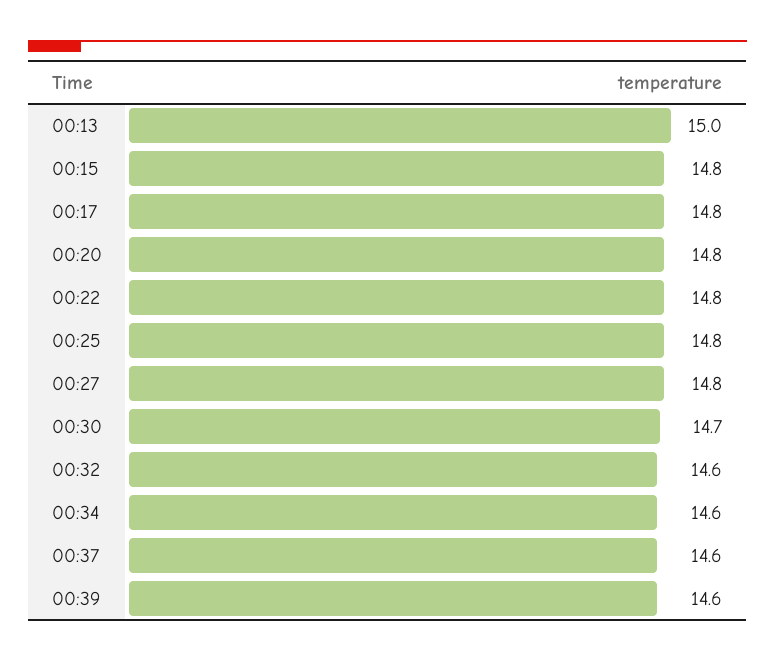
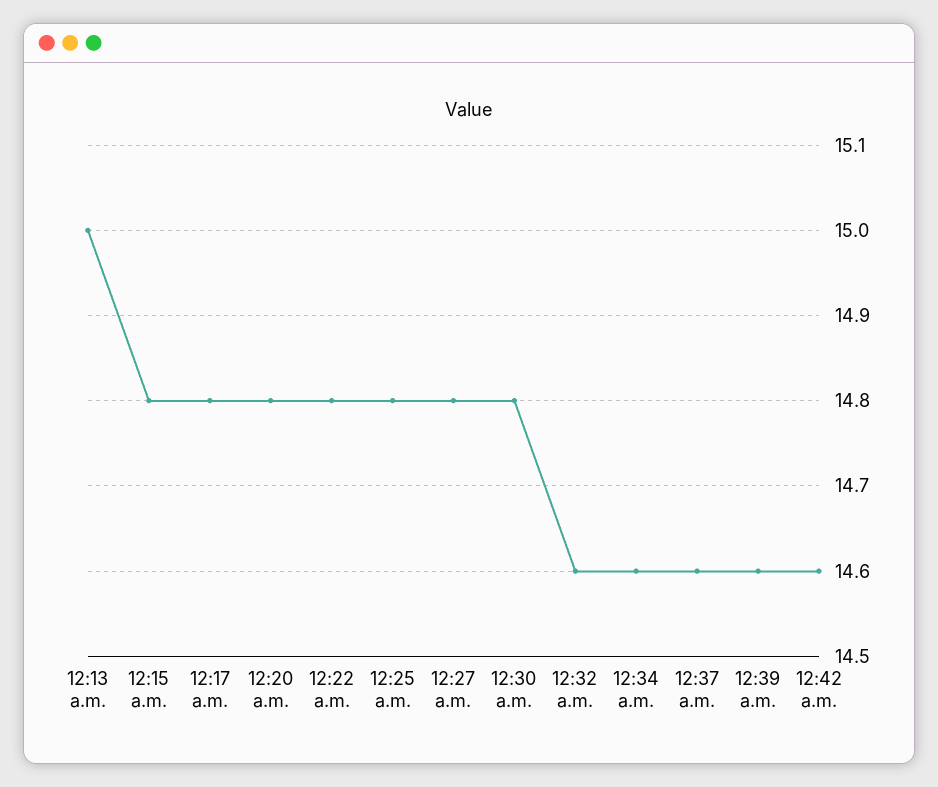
00:30: 14.7 -> 14.8
12:42 a.m.: none -> 14.6

